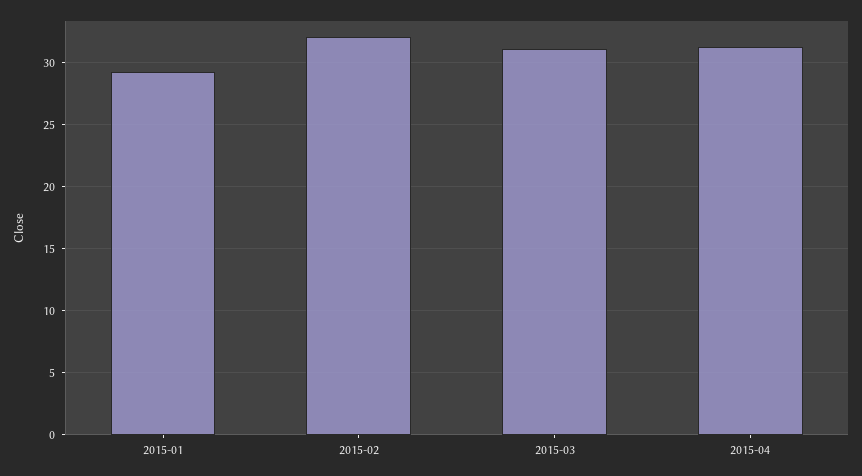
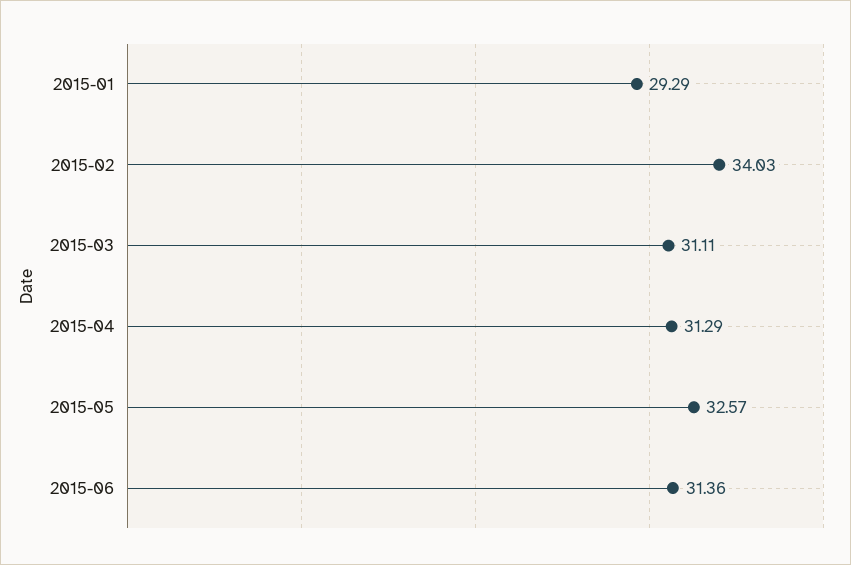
2015-02: 32 -> 34.03
2015-05: none -> 32.57
2015-06: none -> 31.36

